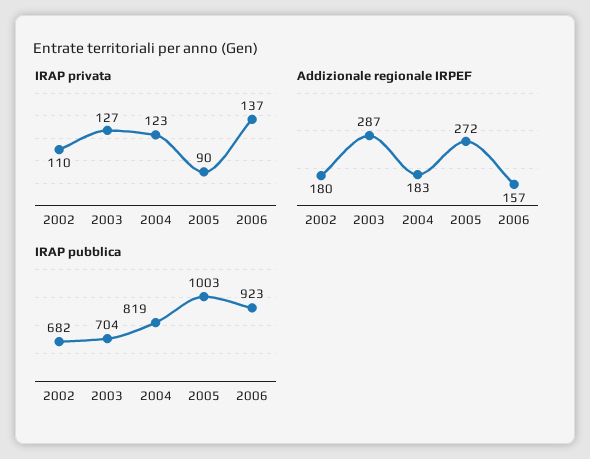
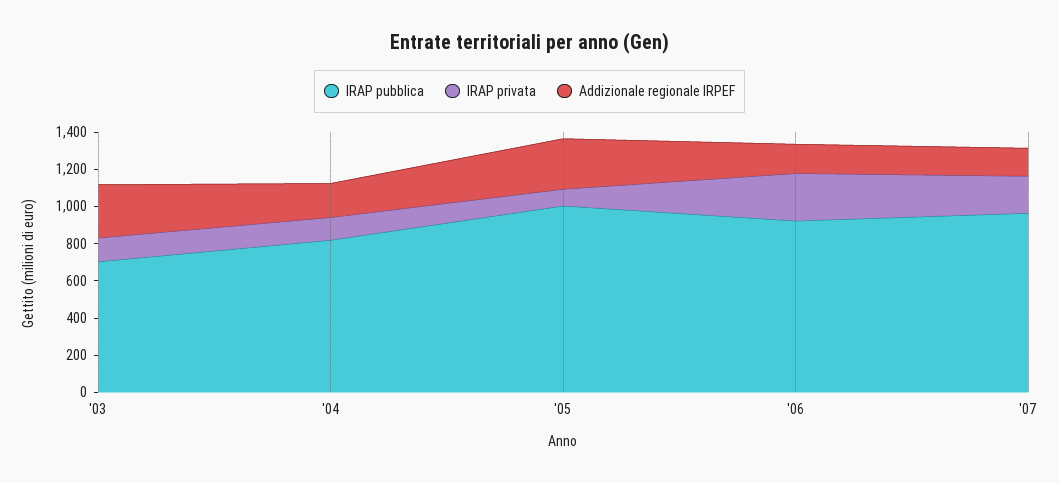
IRAP privata, 2002: 110 -> none
IRAP privata, 2006: 137 -> 250
Addizionale regionale IRPEF, 2002: 180 -> none
IRAP pubblica, 2002: 682 -> none
IRAP pubblica, '07: none -> 950
IRAP privata, '07: none -> 200
Addizionale regionale IRPEF, '07: none -> 150

